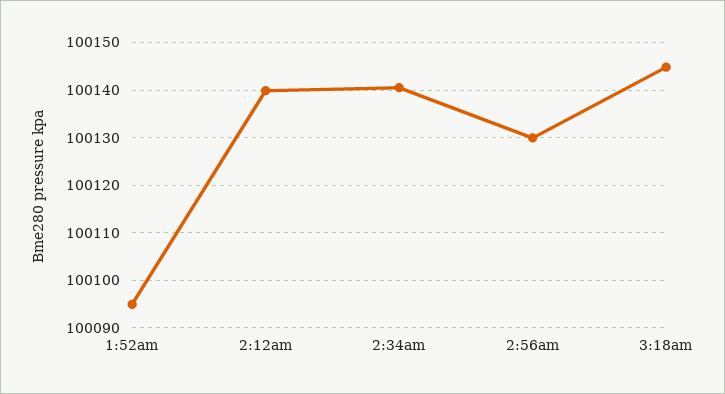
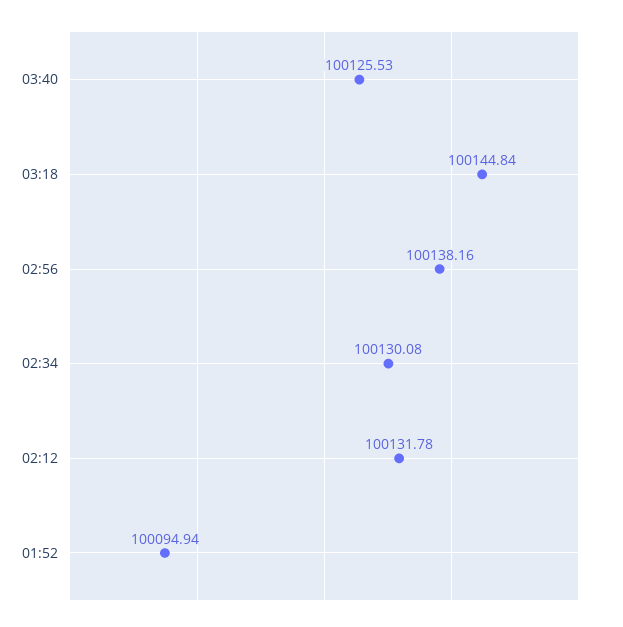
2:12am: 100140 -> 100131.78
2:34am: 100140 -> 100130.08
2:56am: 100130 -> 100138.16
03:40: none -> 100125.53

